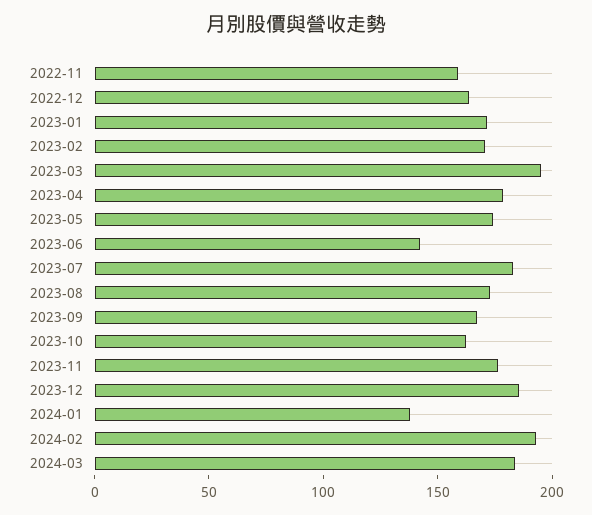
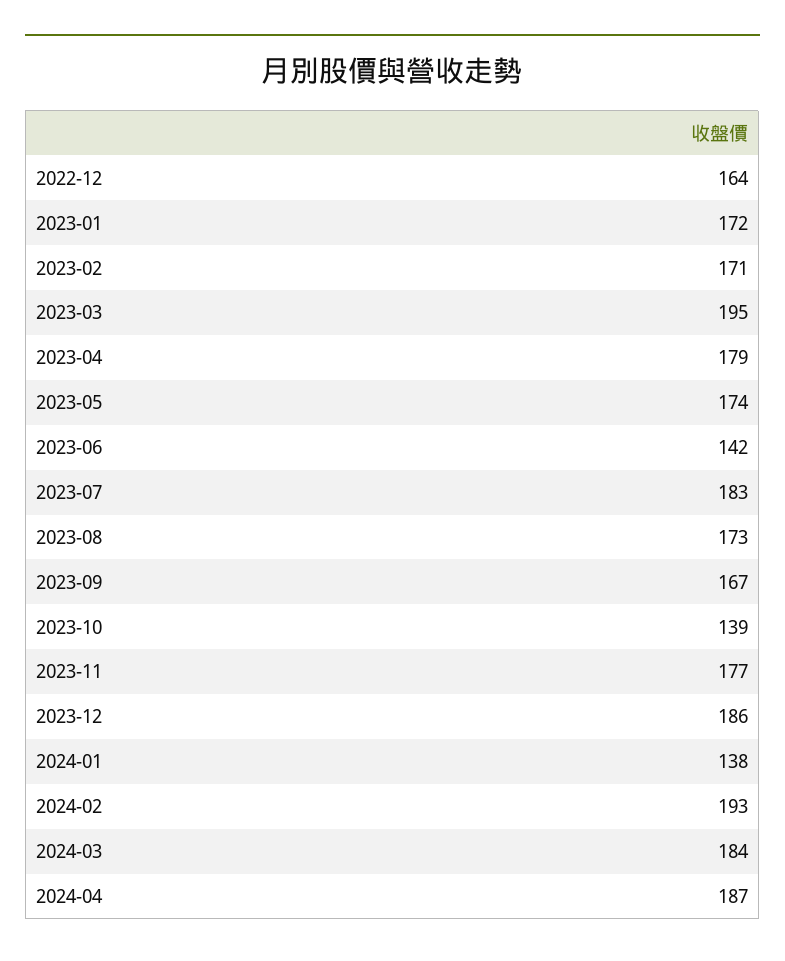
2022-11: 160 -> none
2023-10: 160 -> 139
2024-04: none -> 187

